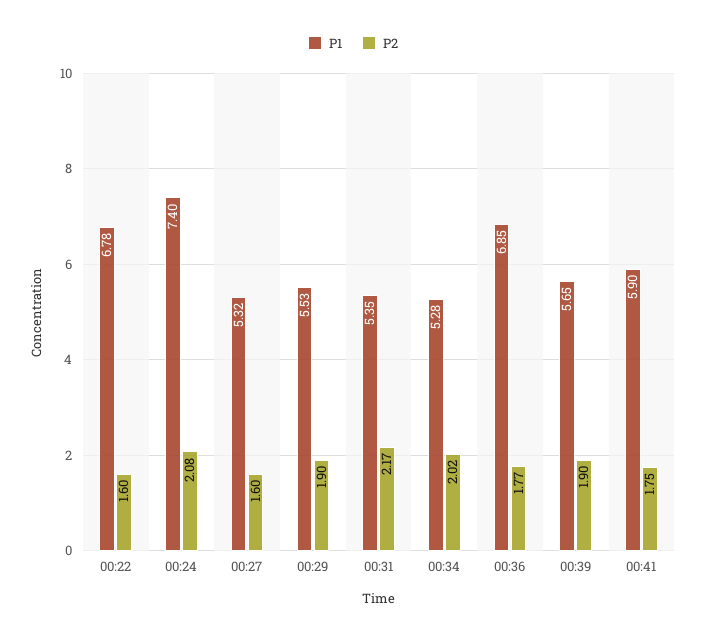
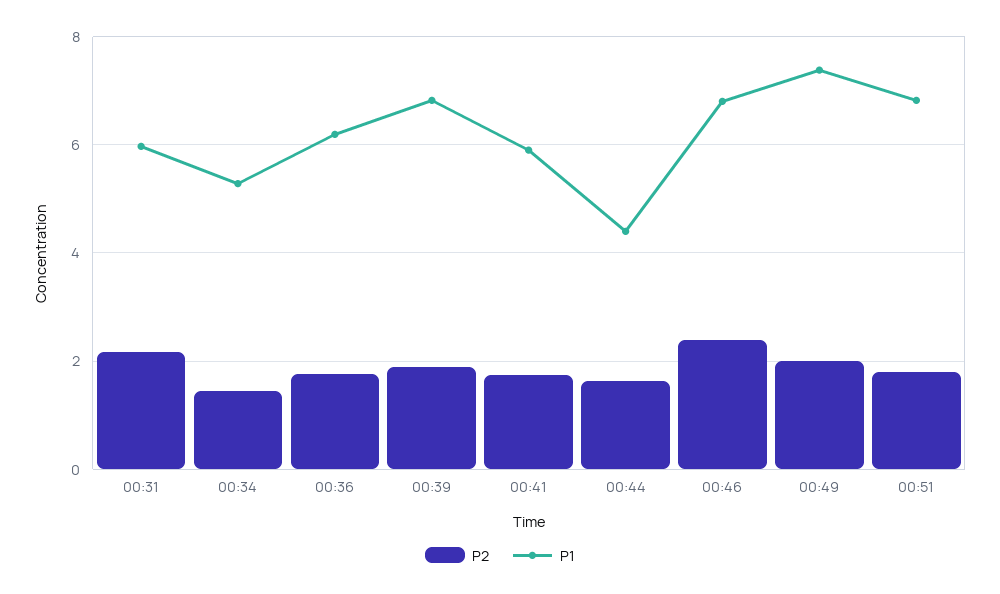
P1, 00:22: 6.78 -> none
P2, 00:22: 1.6 -> none
P1, 00:24: 7.4 -> none
P2, 00:24: 2.08 -> none
P1, 00:27: 5.32 -> none
P2, 00:27: 1.6 -> none
P1, 00:29: 5.53 -> none
P2, 00:29: 1.9 -> none
P1, 00:31: 5.35 -> 6
P2, 00:34: 2.02 -> 1.4
P1, 00:36: 6.85 -> 6.2
P1, 00:39: 5.65 -> 6.8
P2, 00:44: none -> 1.6
P1, 00:44: none -> 4.4
P2, 00:46: none -> 2.4
P1, 00:46: none -> 6.8
P2, 00:49: none -> 2
P1, 00:49: none -> 7.4
P2, 00:51: none -> 1.8
P1, 00:51: none -> 6.8

